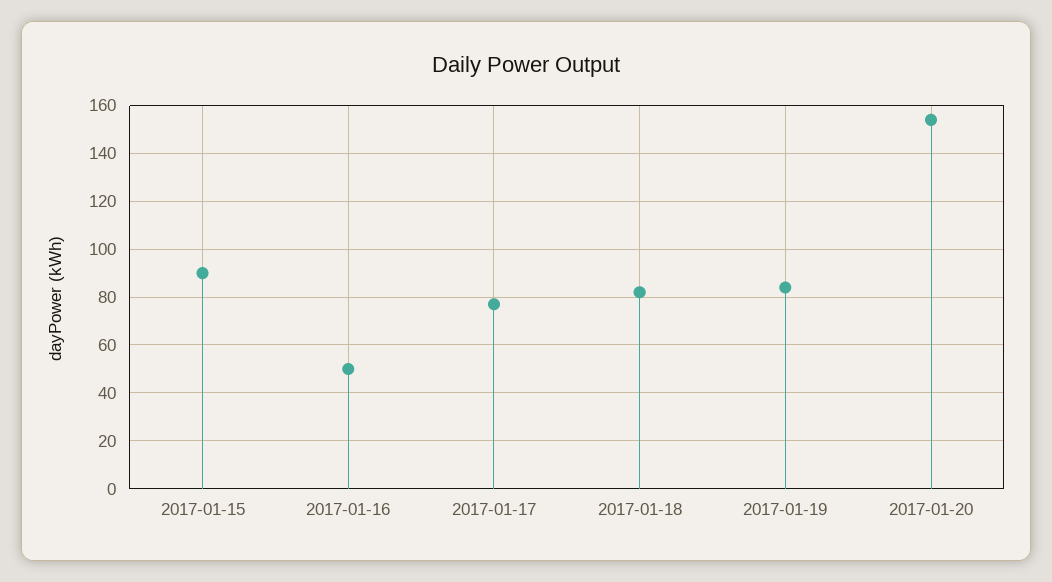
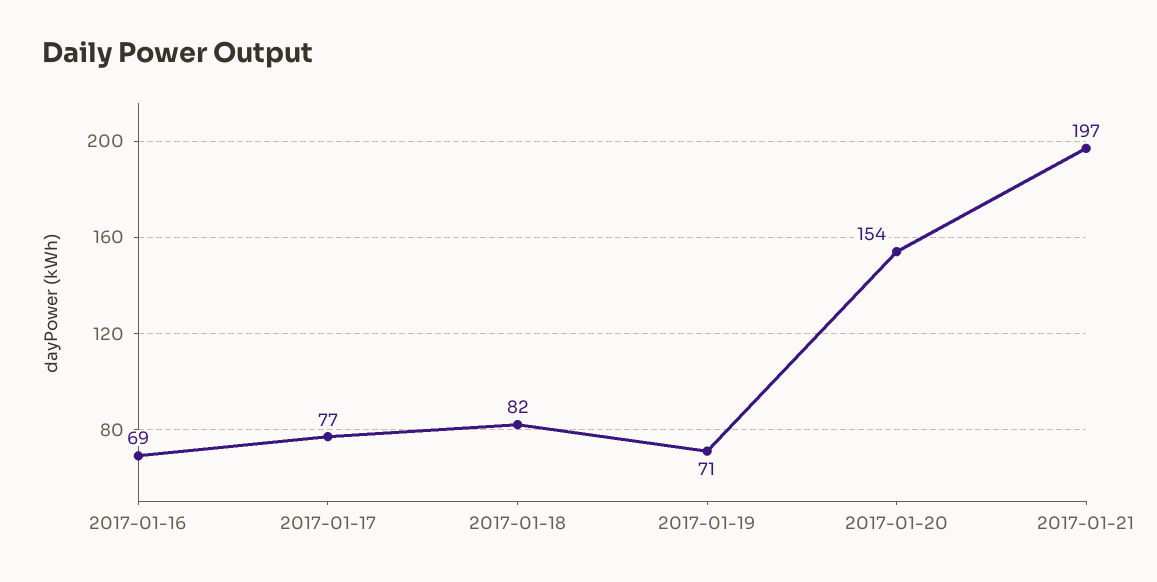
2017-01-15: 90 -> none
2017-01-16: 50 -> 69
2017-01-19: 85 -> 71
2017-01-21: none -> 197

